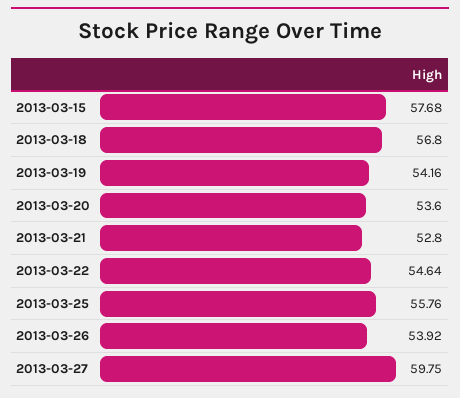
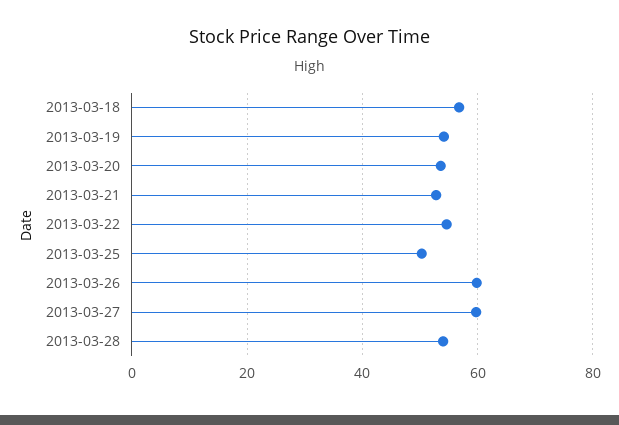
2013-03-15: 57.68 -> none
2013-03-25: 55.76 -> 50
2013-03-26: 53.92 -> 60
2013-03-28: none -> 54

